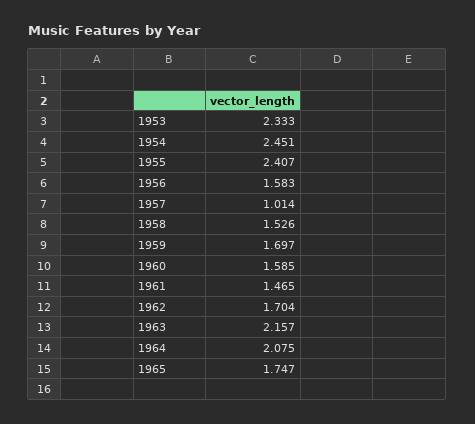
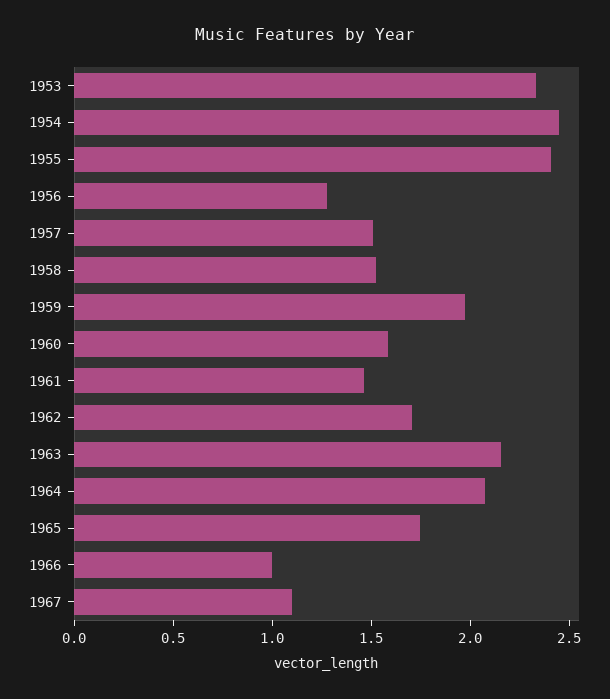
1956: 1.583 -> 1.3
1957: 1.014 -> 1.5
1959: 1.697 -> 2
1966: none -> 1
1967: none -> 1.1

